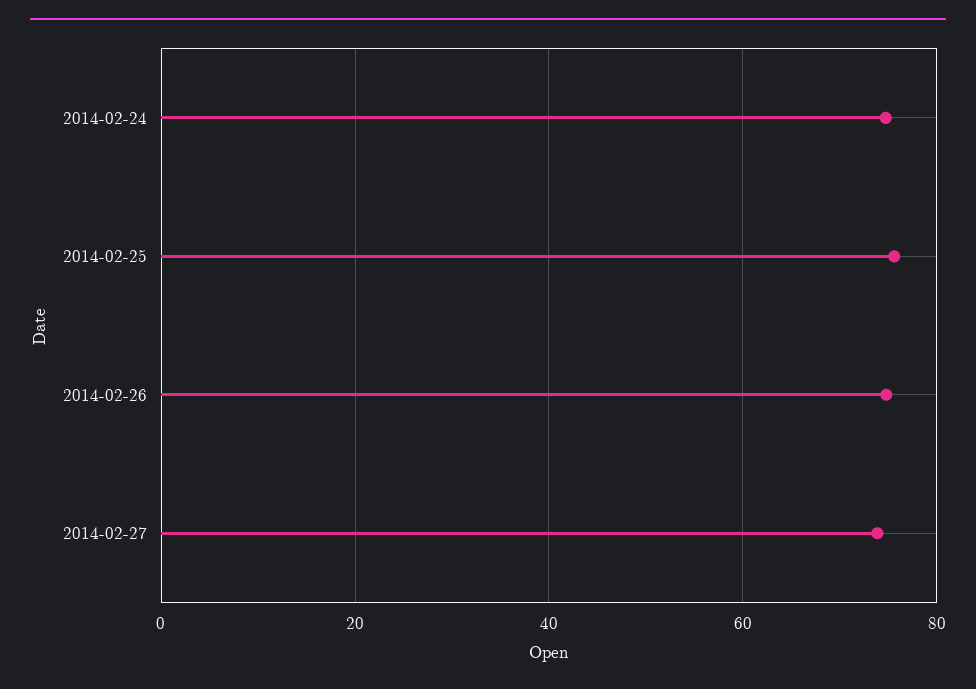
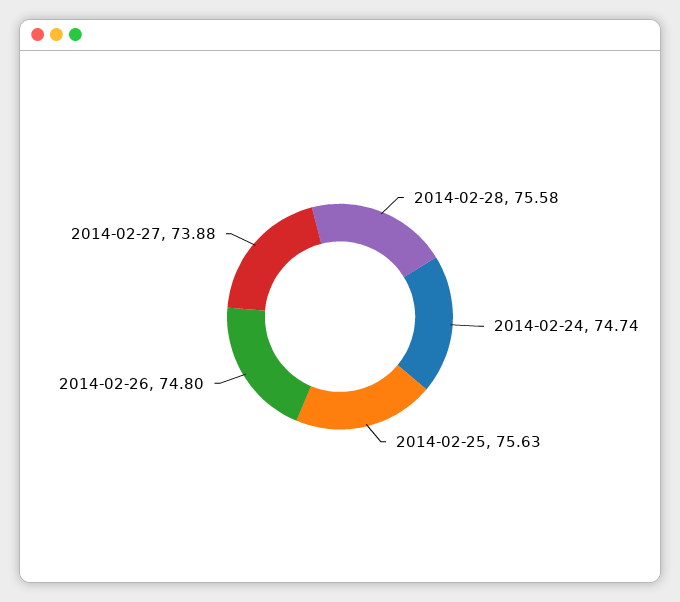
2014-02-28: none -> 75.58

